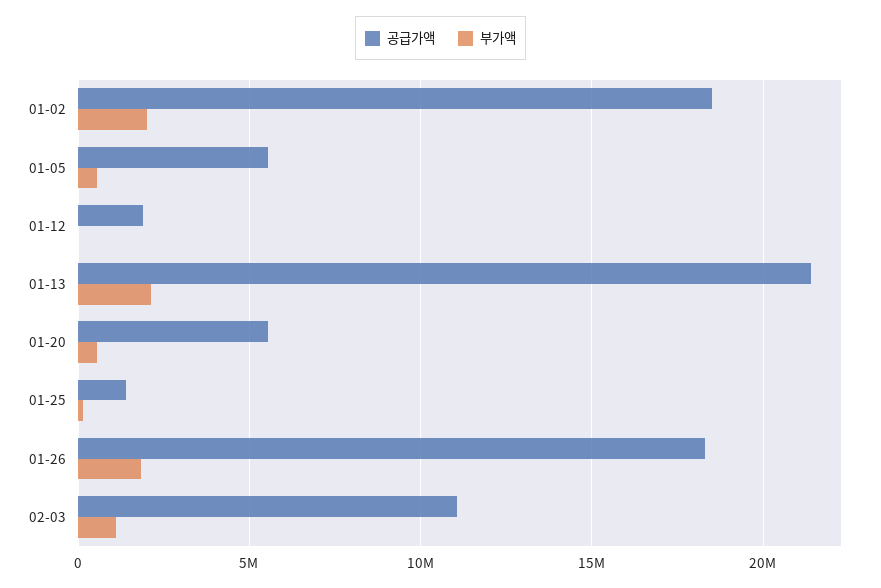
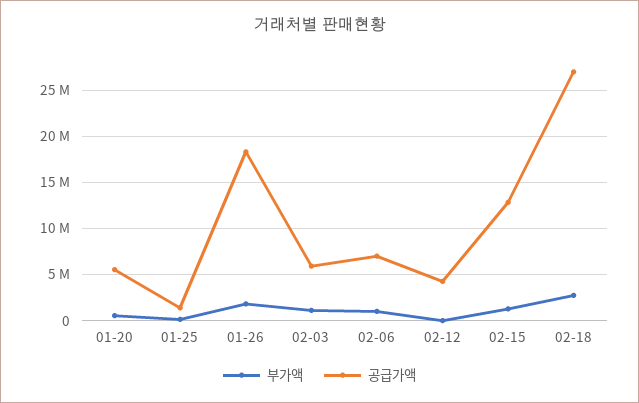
공급가액, 01-02: 18500000 -> none
부가액, 01-02: 2000000 -> none
공급가액, 01-05: 5500000 -> none
부가액, 01-05: 500000 -> none
공급가액, 01-12: 2000000 -> none
부가액, 01-12: 0 -> none
공급가액, 01-13: 21500000 -> none
부가액, 01-13: 2000000 -> none
공급가액, 02-03: 11000000 -> 6000000
부가액, 02-06: none -> 1000000
공급가액, 02-06: none -> 7000000
부가액, 02-12: none -> 0
공급가액, 02-12: none -> 4000000
부가액, 02-15: none -> 1000000
공급가액, 02-15: none -> 13000000
부가액, 02-18: none -> 3000000
공급가액, 02-18: none -> 27000000

